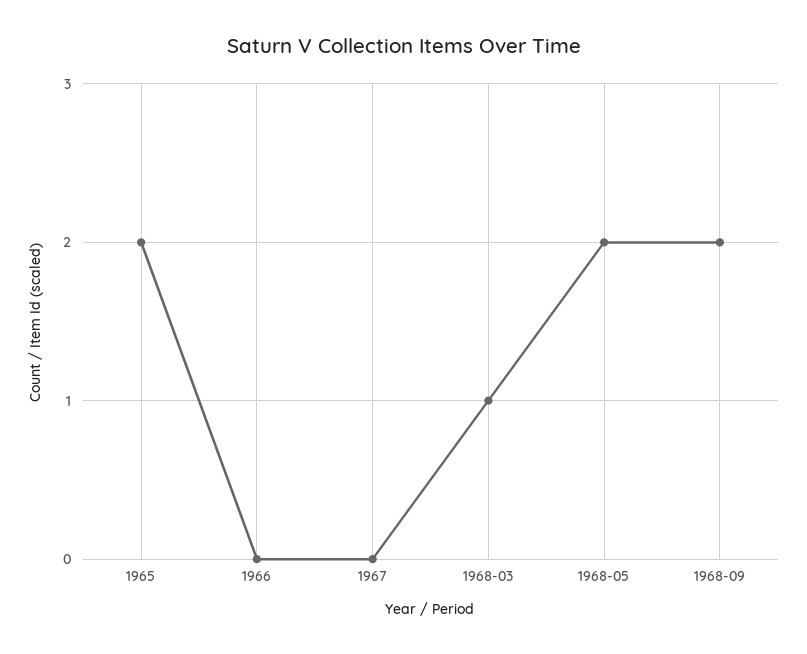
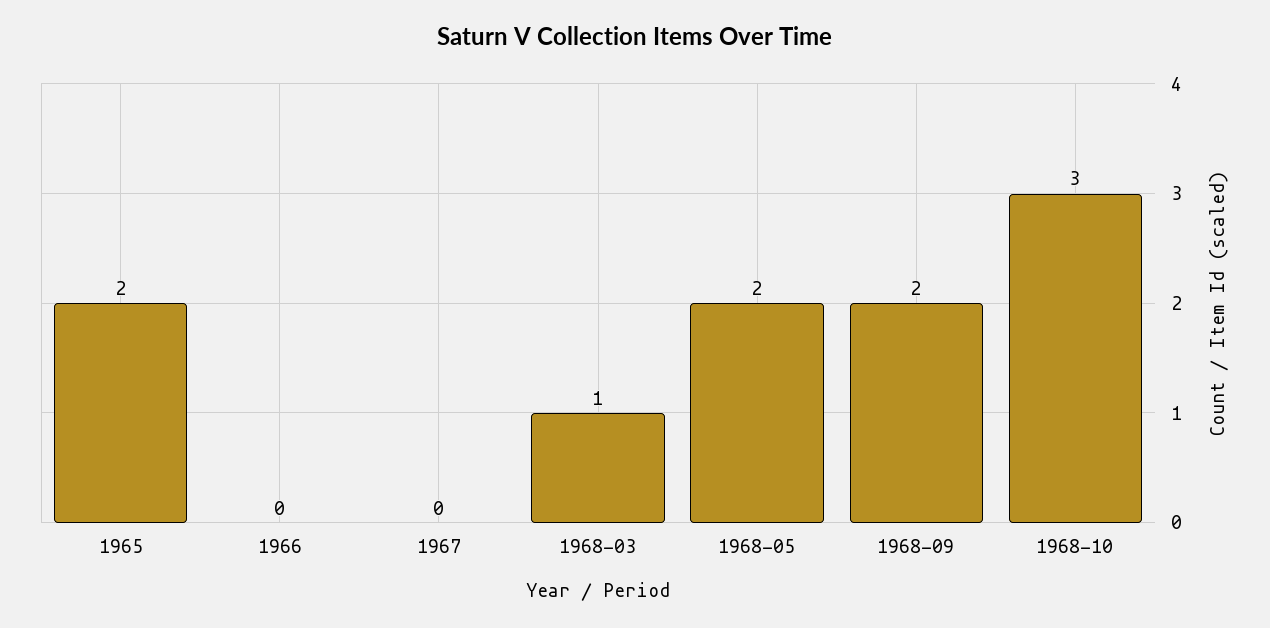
1968-10: none -> 3

